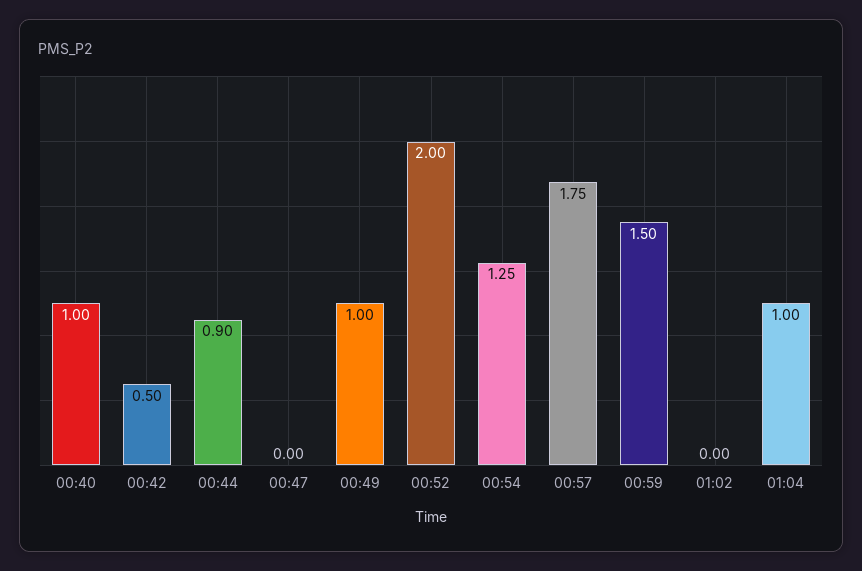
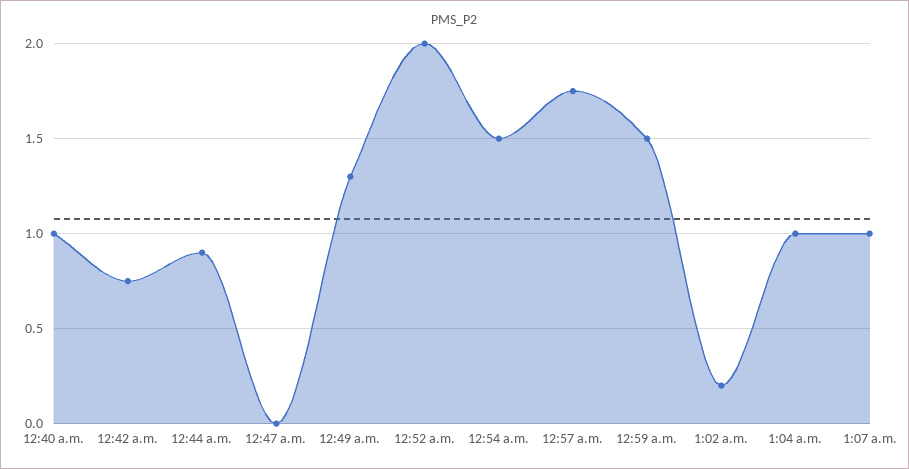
00:42: 0.5 -> 0.75
00:49: 1 -> 1.3
00:54: 1.25 -> 1.5
01:02: 0 -> 0.2
1:07 a.m.: none -> 1

